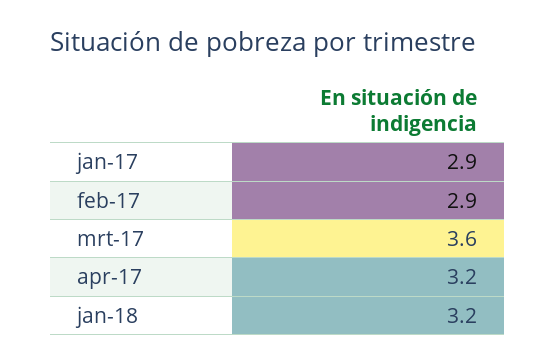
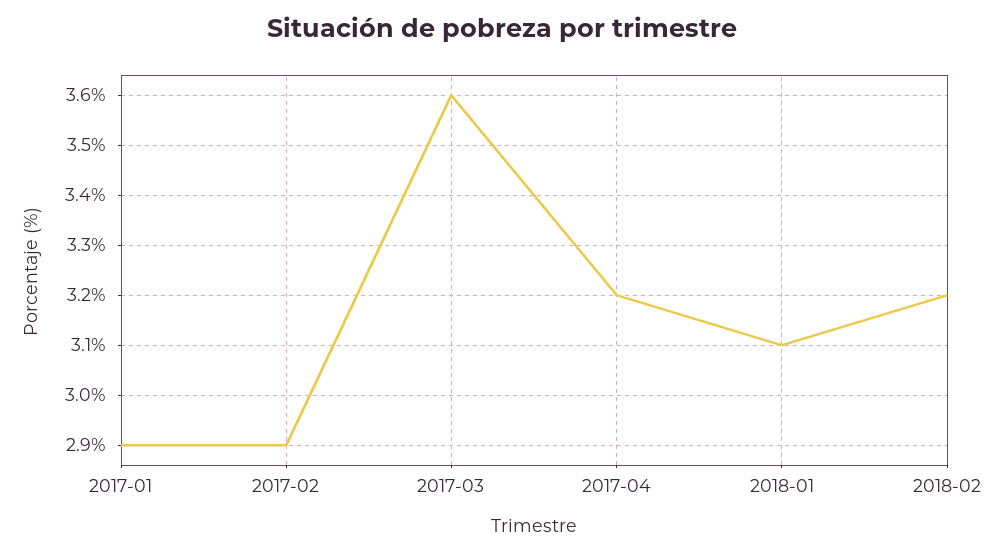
jan-18: 3.2 -> 3.1
2018-02: none -> 3.2

